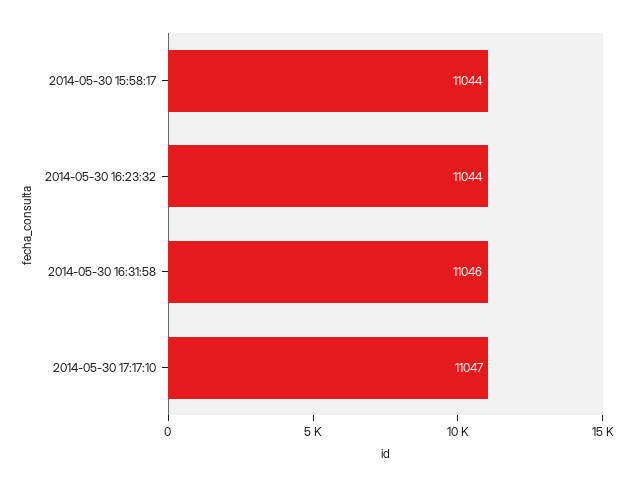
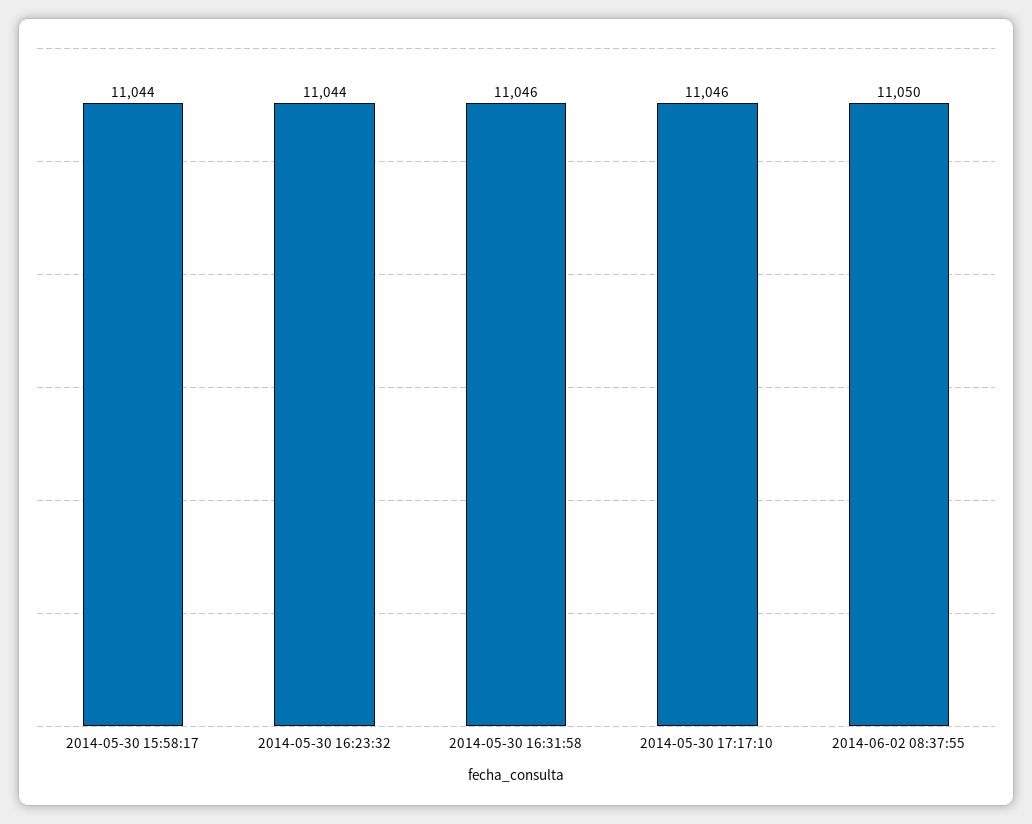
2014-05-30 17:17:10: 11047 -> 11046
2014-06-02 08:37:55: none -> 11050

